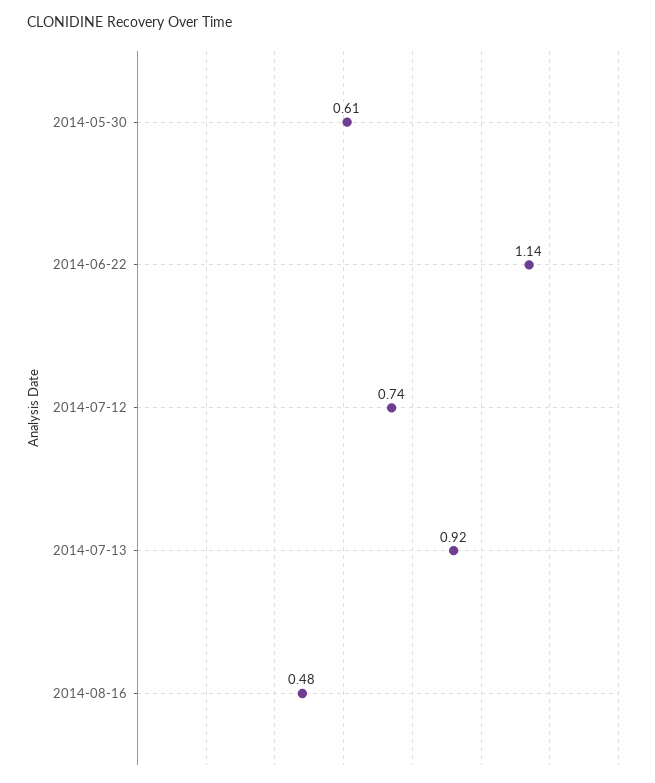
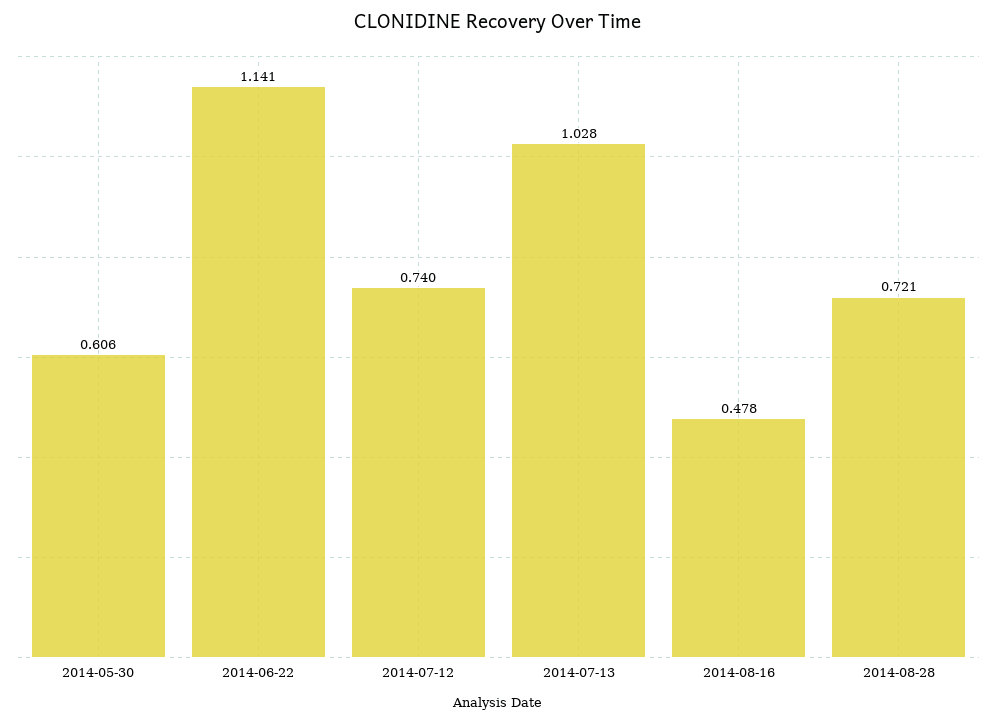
2014-07-13: 0.92 -> 1.028
2014-08-28: none -> 0.721

